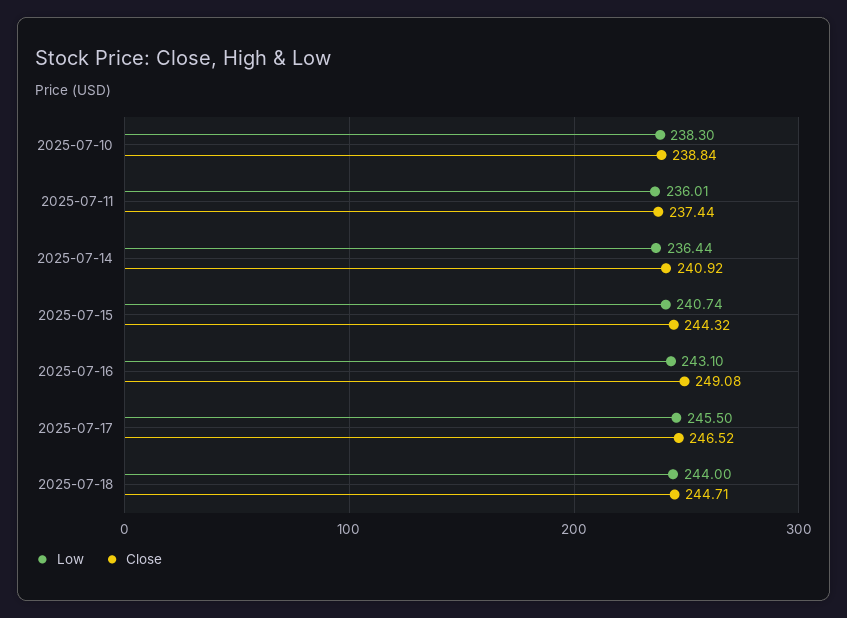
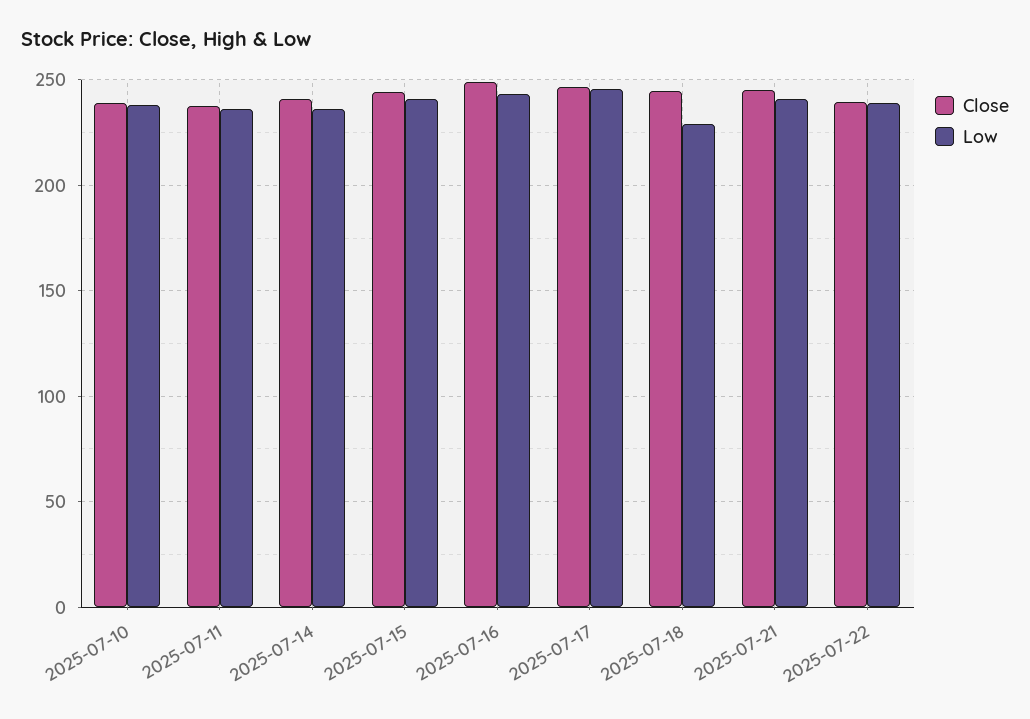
Low, 2025-07-18: 244 -> 230
Close, 2025-07-21: none -> 245
Low, 2025-07-21: none -> 240
Close, 2025-07-22: none -> 240
Low, 2025-07-22: none -> 240

